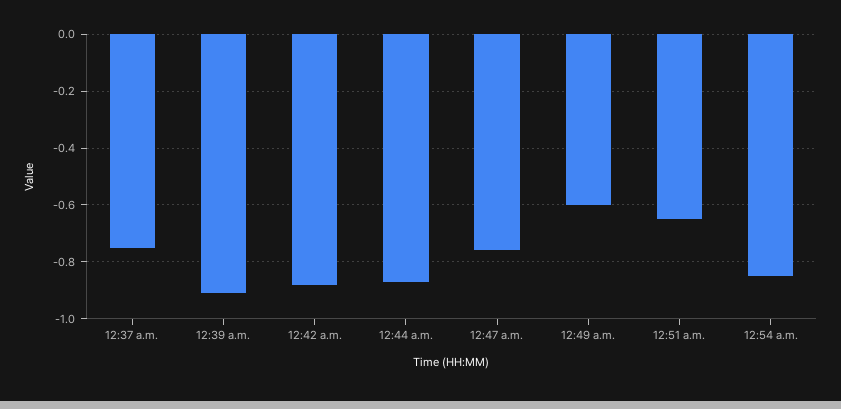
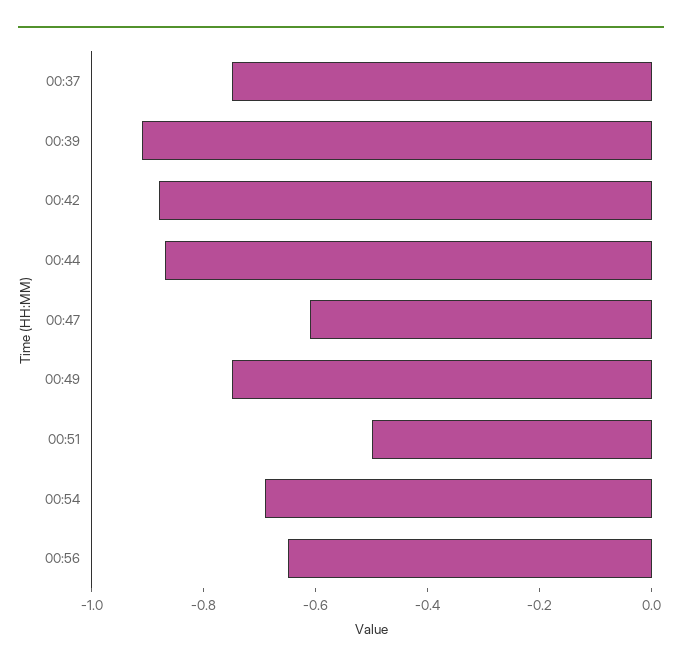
12:47 a.m.: -0.75 -> -0.6
12:49 a.m.: -0.6 -> -0.75
12:51 a.m.: -0.65 -> -0.5
12:54 a.m.: -0.85 -> -0.7
00:56: none -> -0.65

